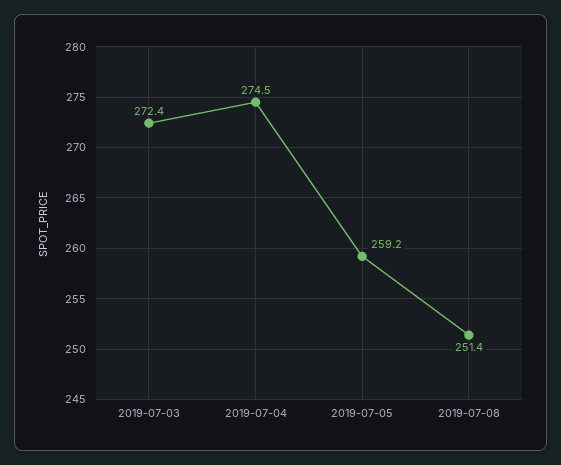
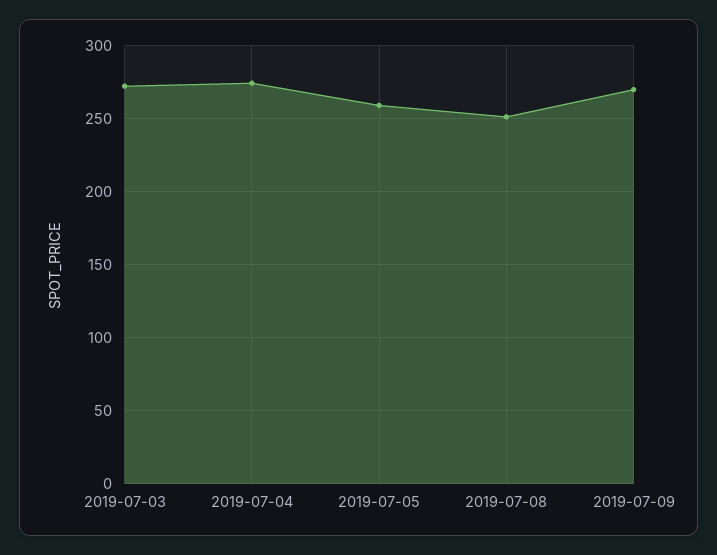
2019-07-09: none -> 270

